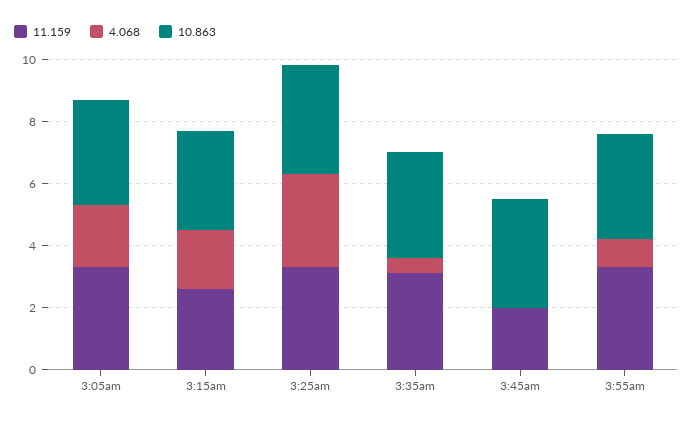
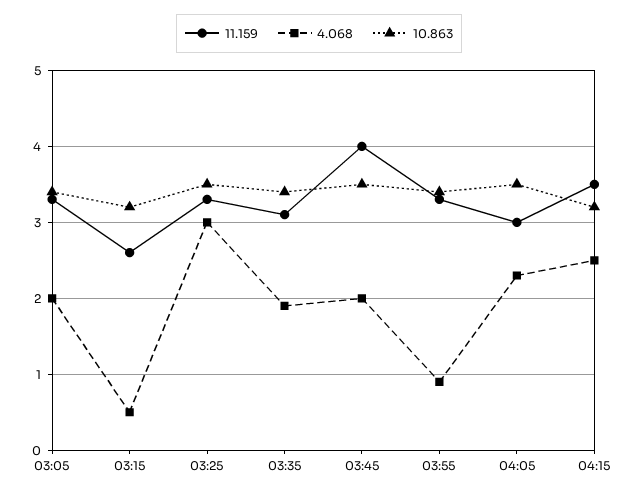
4.068, 3:15am: 2 -> 0.5
4.068, 3:35am: 0.5 -> 1.9
11.159, 3:45am: 2 -> 4
4.068, 3:45am: 0 -> 2
11.159, 04:05: none -> 3
4.068, 04:05: none -> 2.3
10.863, 04:05: none -> 3.5
11.159, 04:15: none -> 3.5
4.068, 04:15: none -> 2.5
10.863, 04:15: none -> 3.2

